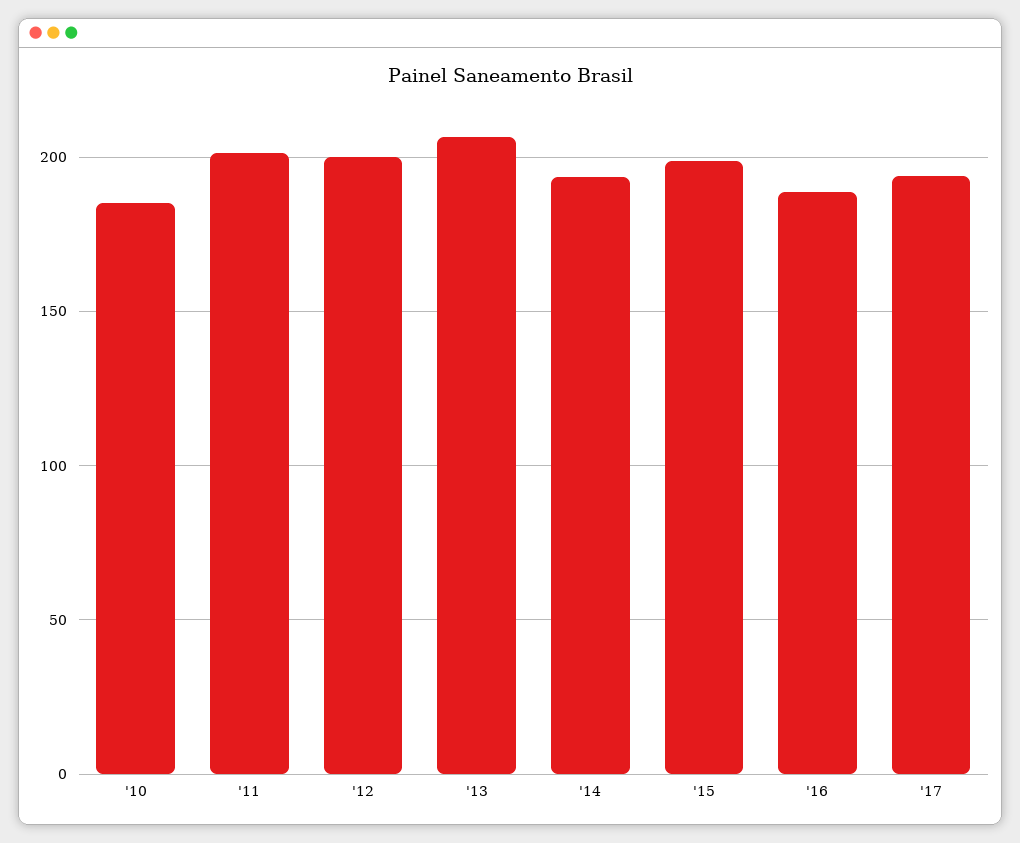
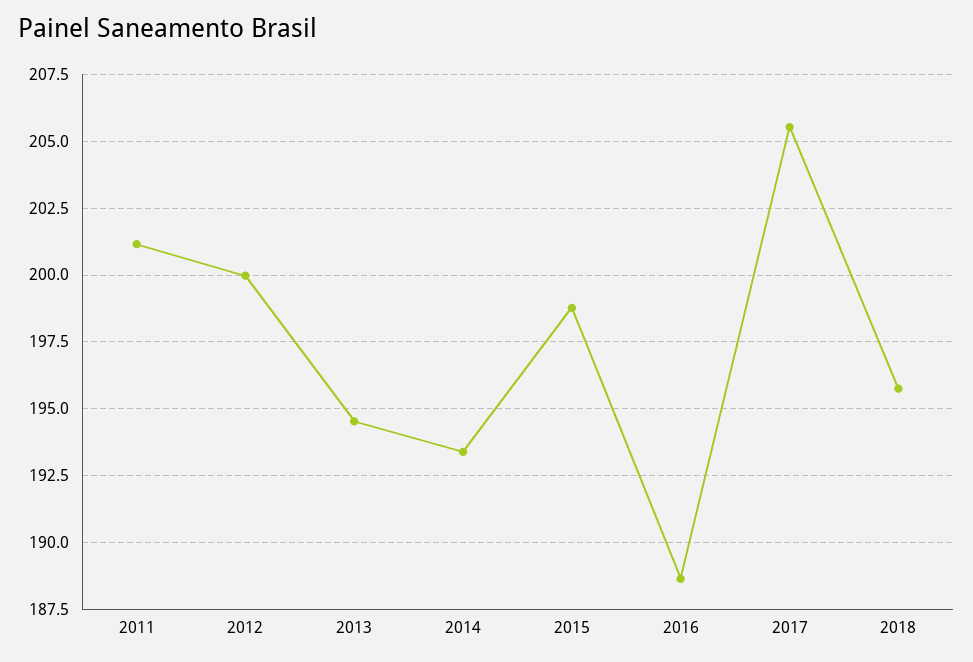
'10: 185 -> none
'13: 205 -> 194.5
'17: 195 -> 205.5
2018: none -> 195.75

